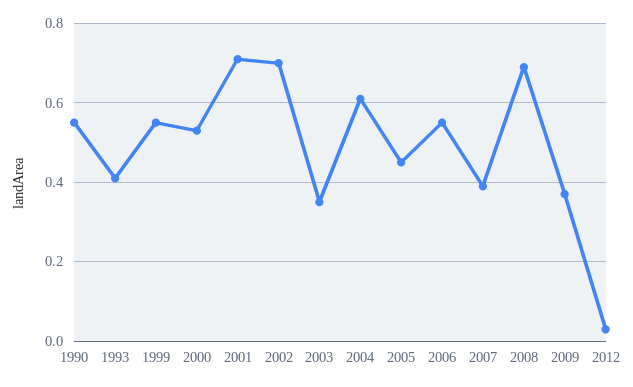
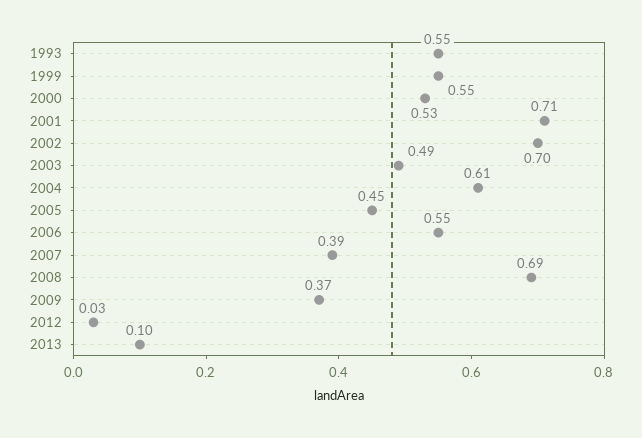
1990: 0.55 -> none
1993: 0.4 -> 0.55
2003: 0.35 -> 0.49
2013: none -> 0.1

